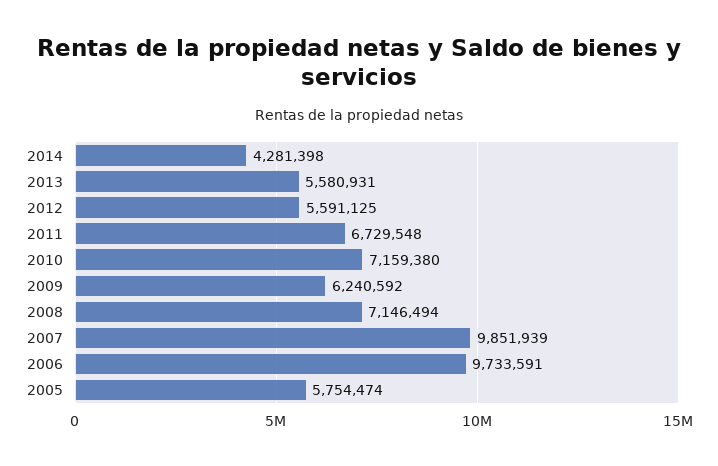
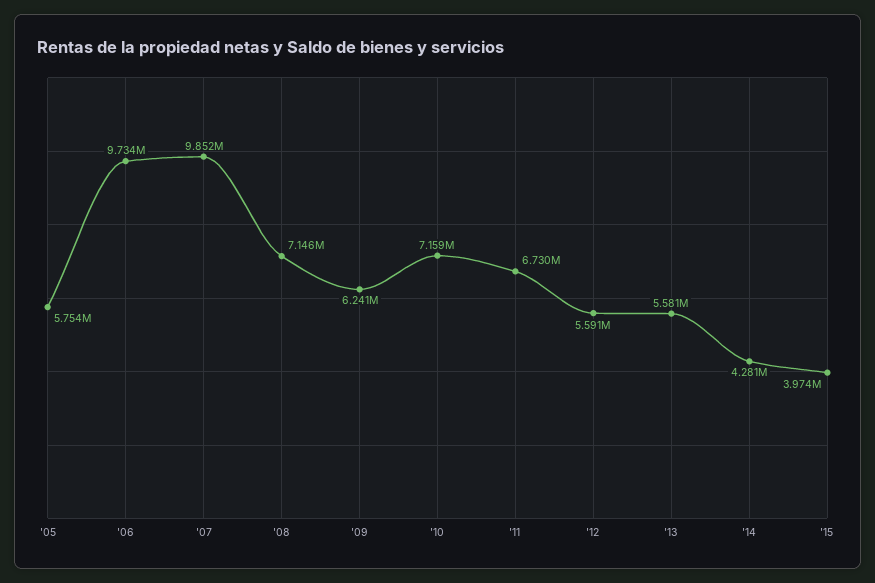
'15: none -> 3974000

